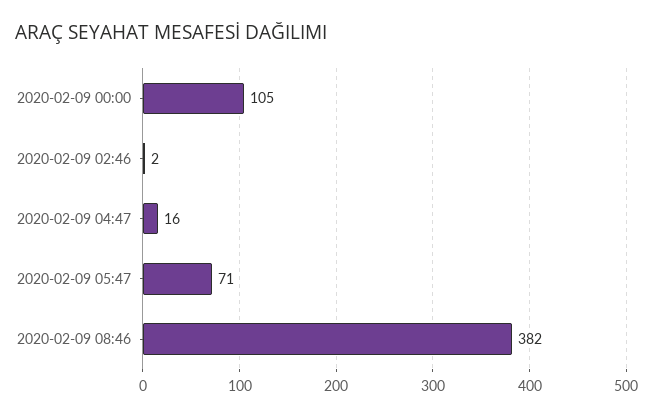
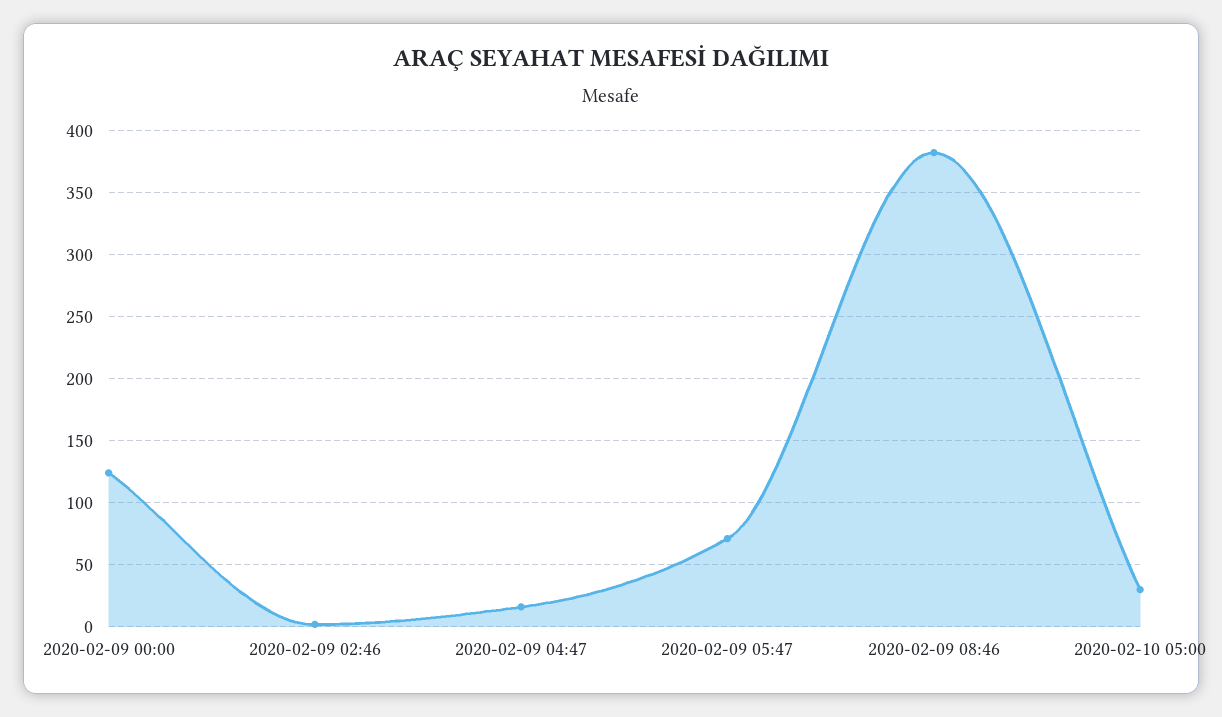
2020-02-09 00:00: 105 -> 125
2020-02-10 05:00: none -> 30

